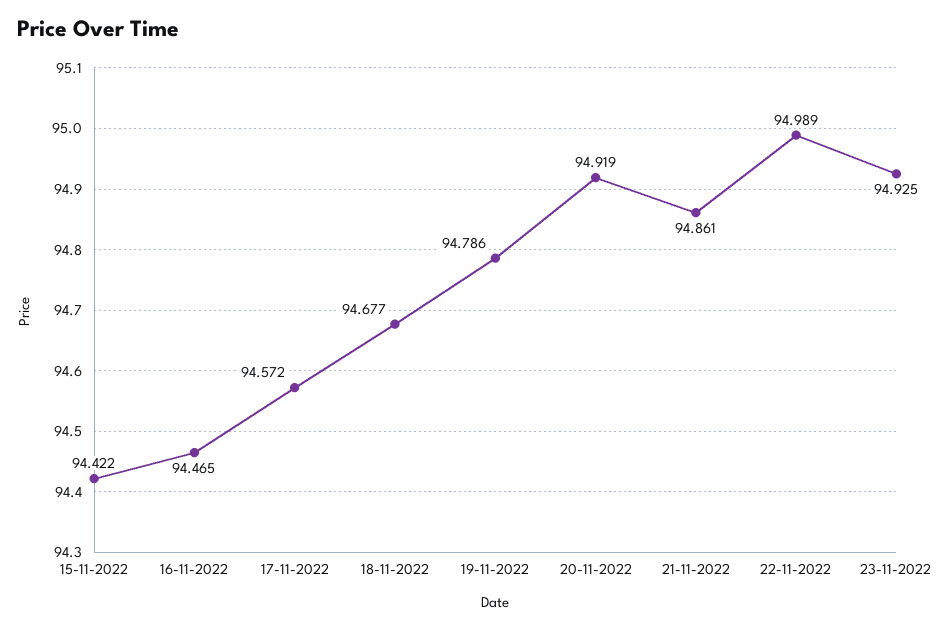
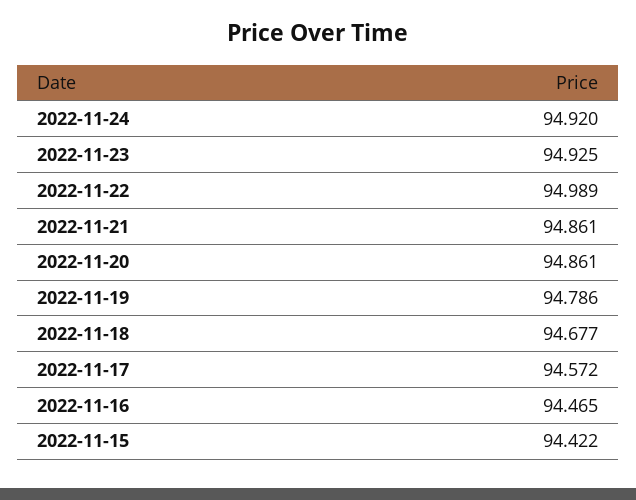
20-11-2022: 94.919 -> 94.861
2022-11-24: none -> 94.92

